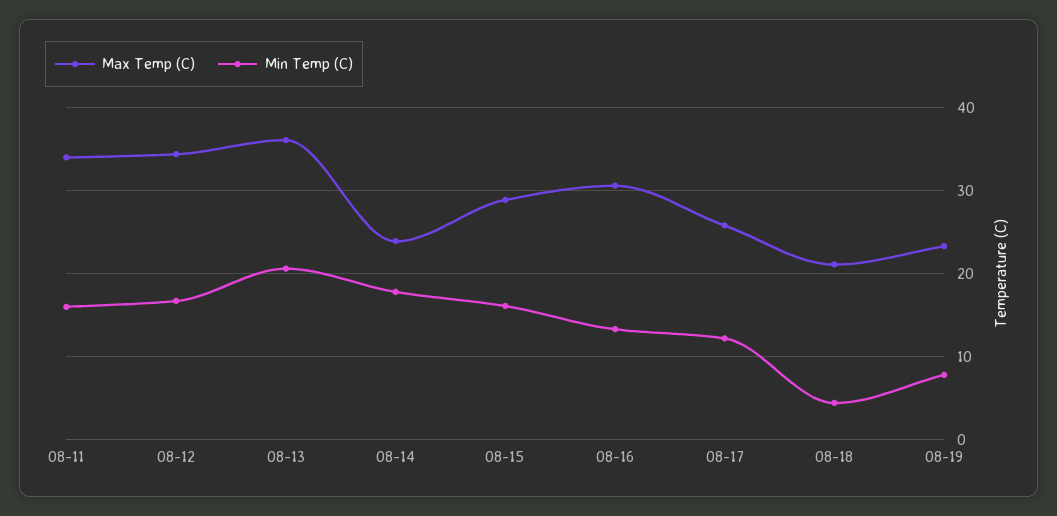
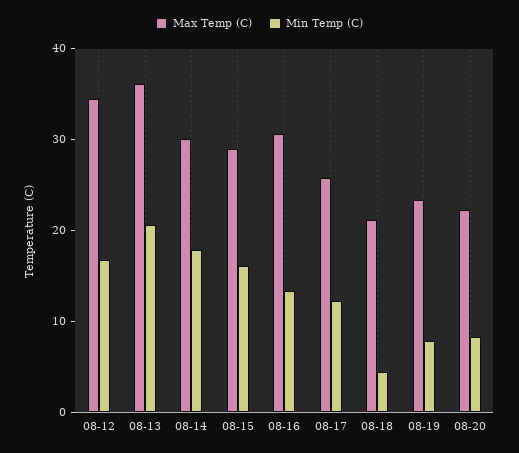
Max Temp (C), 08-11: 34 -> none
Min Temp (C), 08-11: 16 -> none
Max Temp (C), 08-14: 24 -> 30
Max Temp (C), 08-20: none -> 22
Min Temp (C), 08-20: none -> 8

